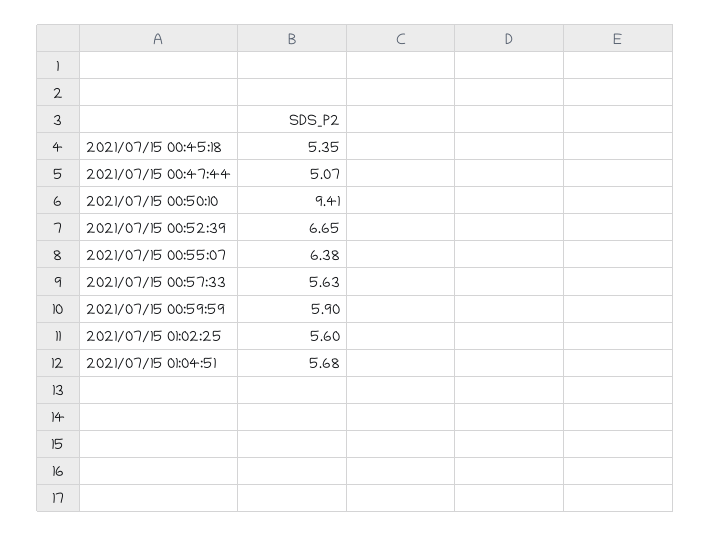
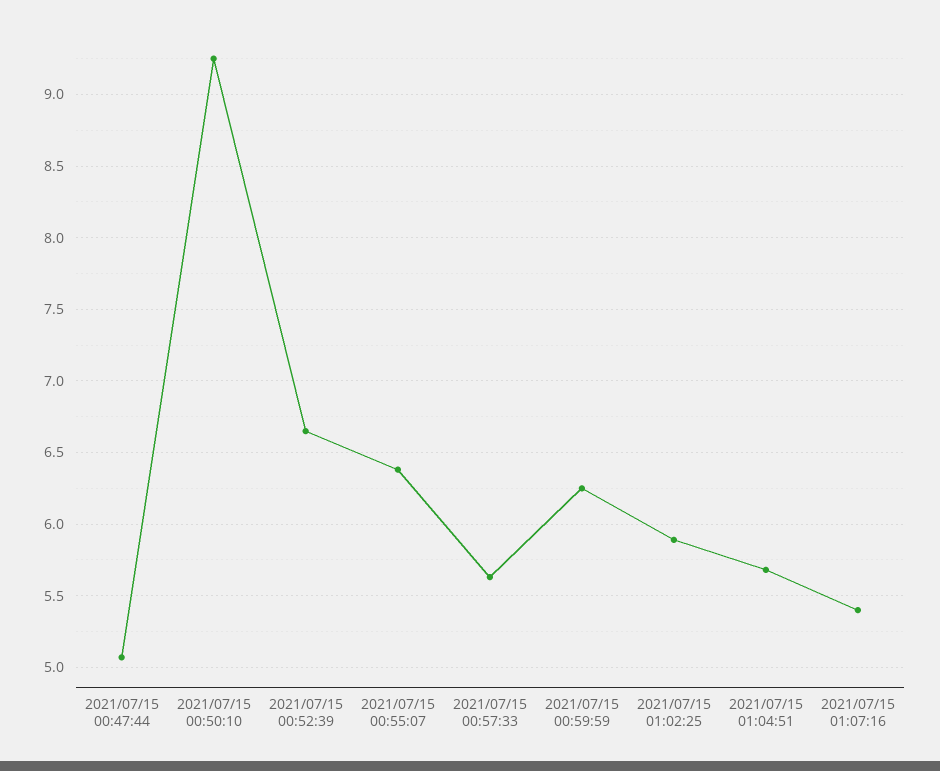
2021/07/15 00:45:18: 5.35 -> none
2021/07/15 00:50:10: 9.41 -> 9.25
2021/07/15 00:59:59: 5.9 -> 6.25
2021/07/15 01:02:25: 5.6 -> 5.9
2021/07/15 01:07:16: none -> 5.4

